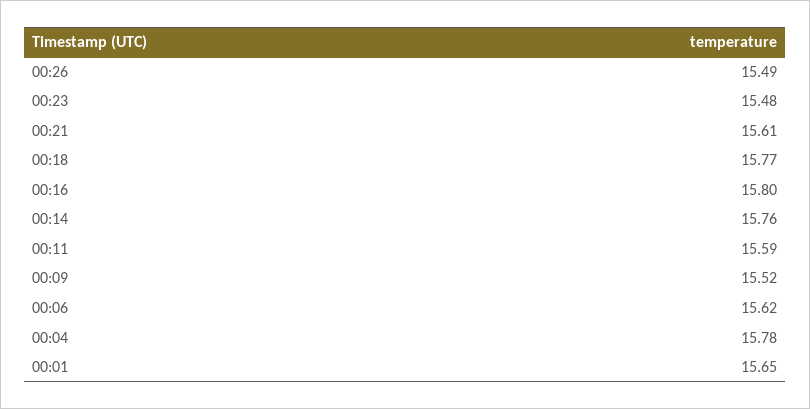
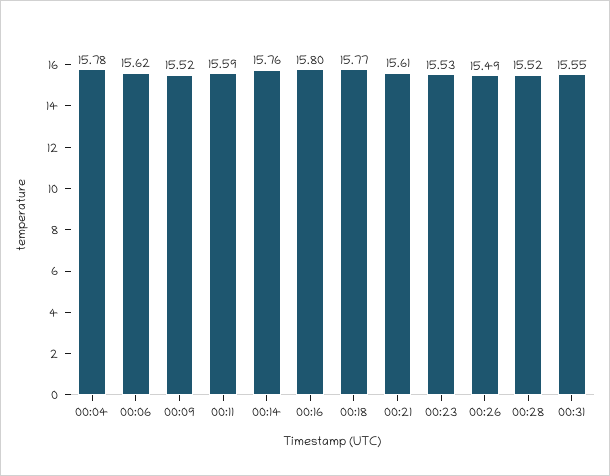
00:23: 15.48 -> 15.53
00:01: 15.65 -> none
00:28: none -> 15.52
00:31: none -> 15.55

